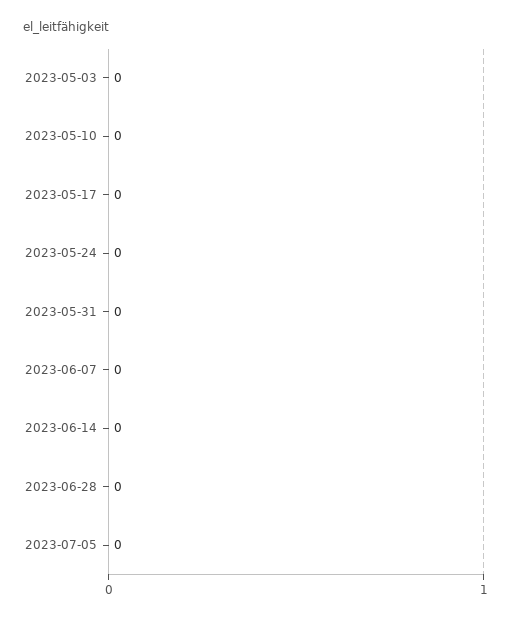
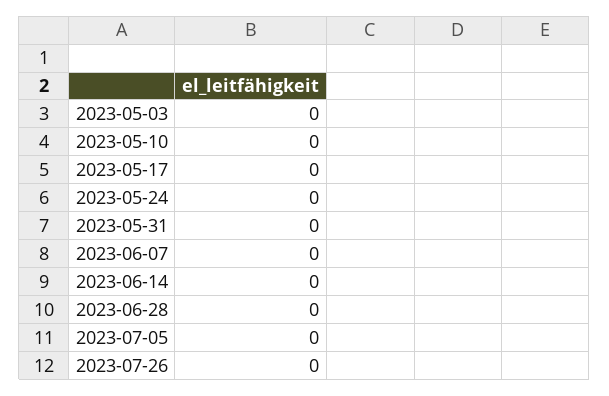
2023-07-26: none -> 0

